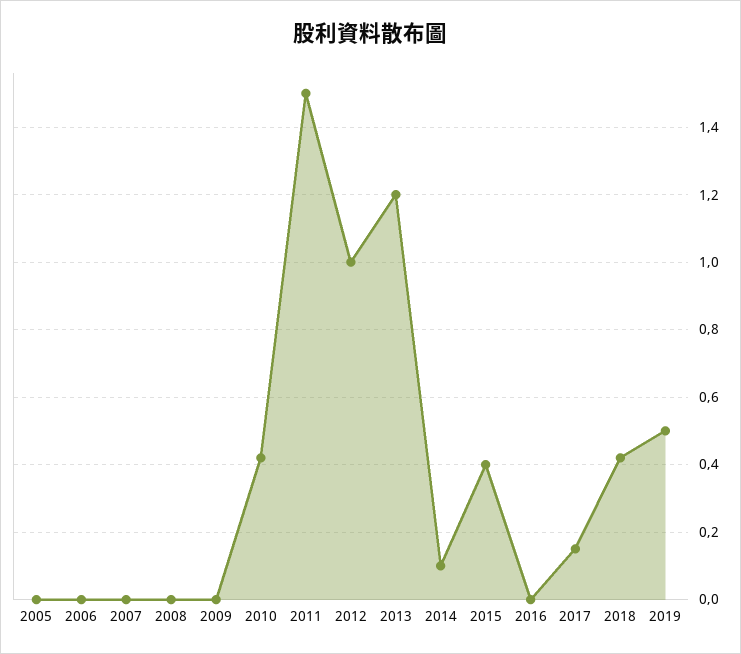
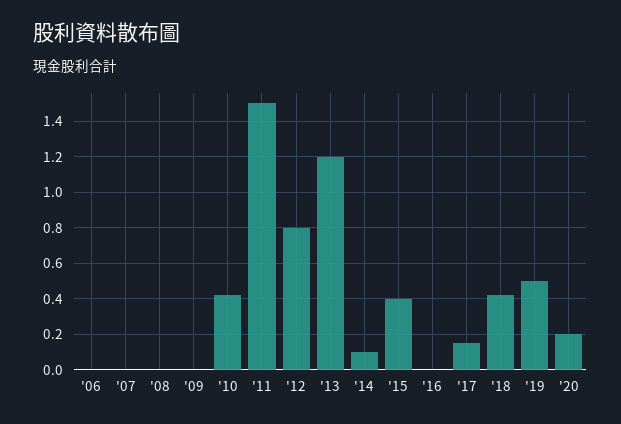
2005: 0 -> none
2012: 1 -> 0.8
'20: none -> 0.2

